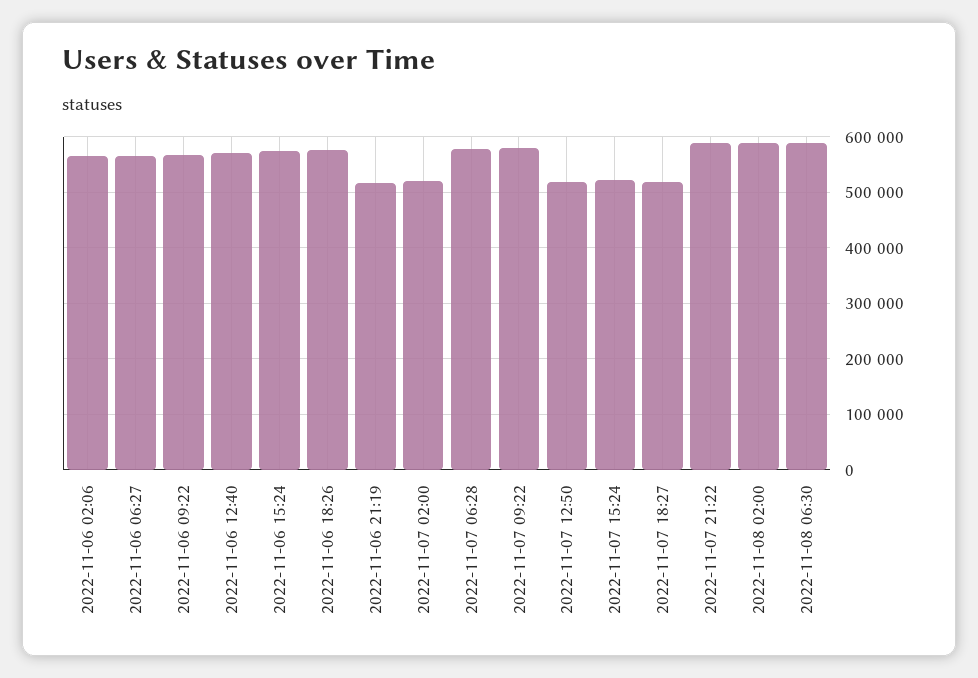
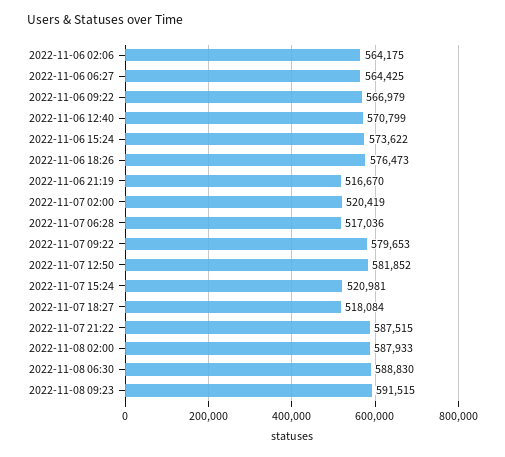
2022-11-07 06:28: 580000 -> 517036
2022-11-07 12:50: 520000 -> 581852
2022-11-08 09:23: none -> 591515

